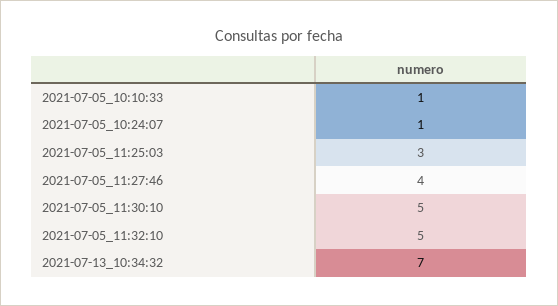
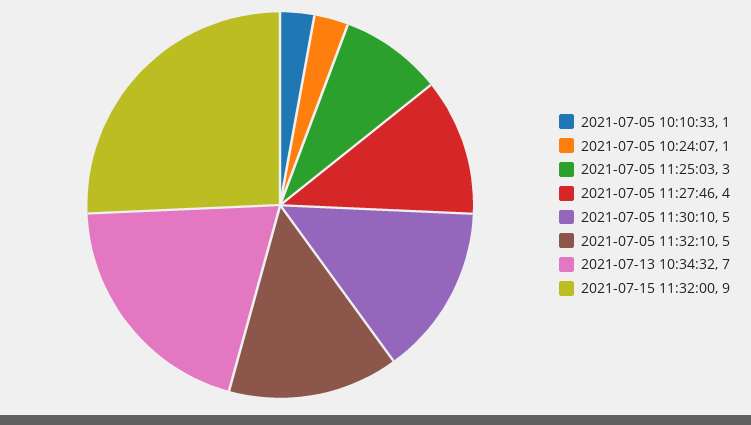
2021-07-15 11:32:00: none -> 9

